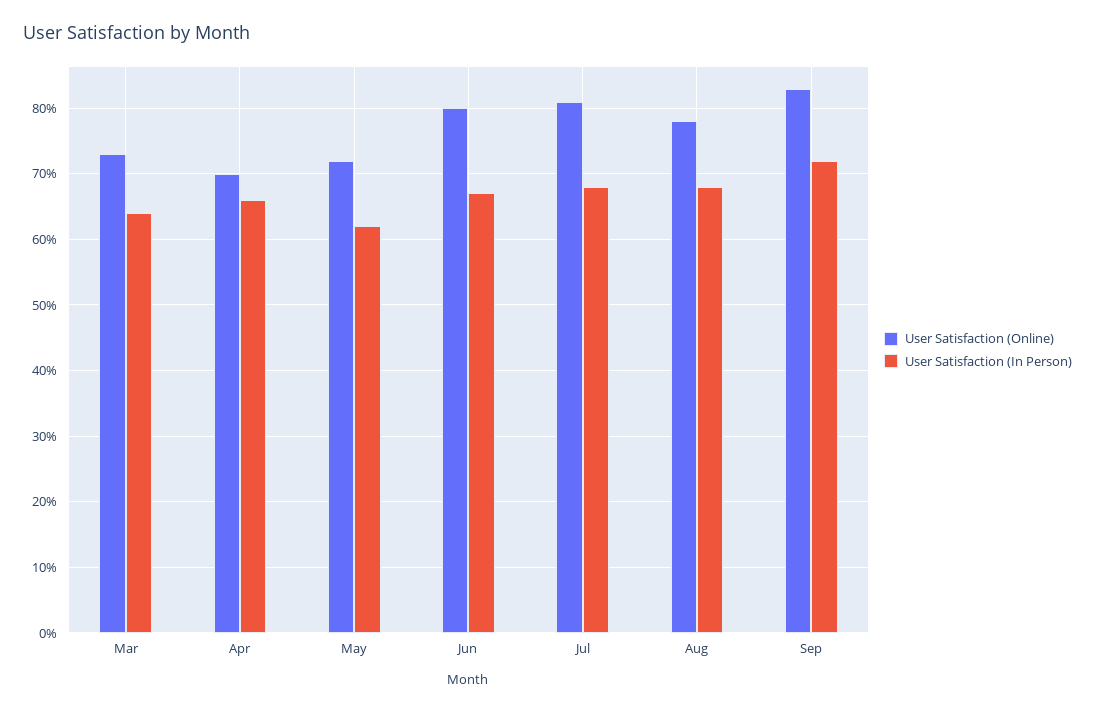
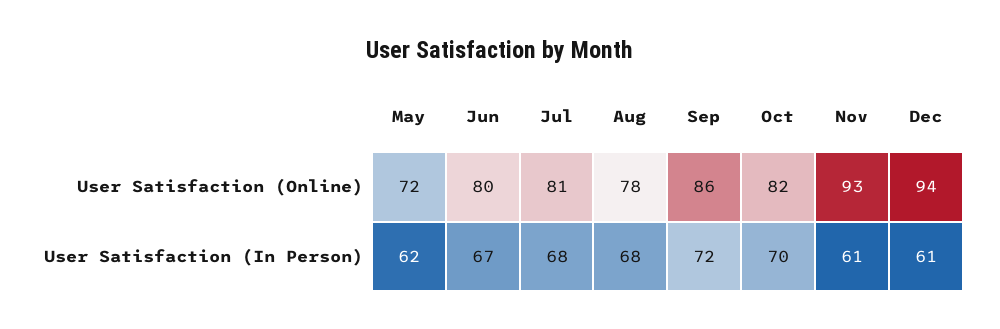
User Satisfaction (Online), Mar: 73 -> none
User Satisfaction (In Person), Mar: 64 -> none
User Satisfaction (Online), Apr: 70 -> none
User Satisfaction (In Person), Apr: 66 -> none
User Satisfaction (Online), Sep: 83 -> 86
User Satisfaction (Online), Oct: none -> 82
User Satisfaction (Online), Nov: none -> 93
User Satisfaction (Online), Dec: none -> 94
User Satisfaction (In Person), Oct: none -> 70
User Satisfaction (In Person), Nov: none -> 61
User Satisfaction (In Person), Dec: none -> 61

